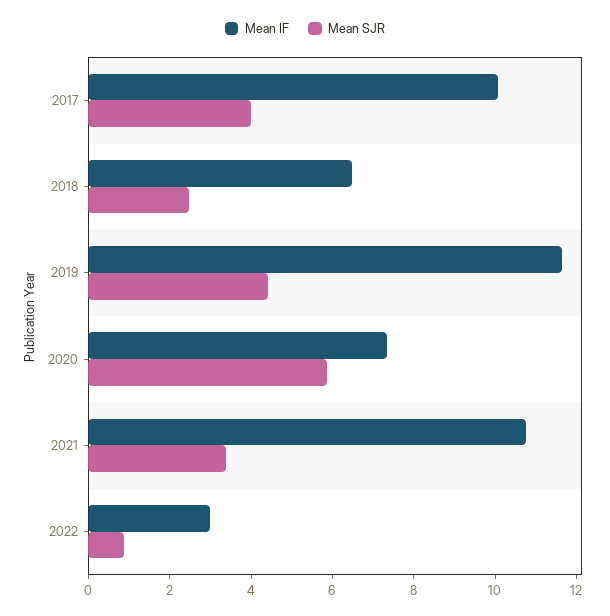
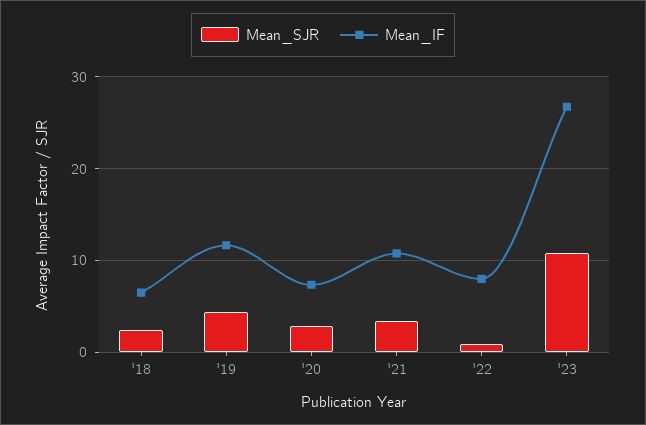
Mean IF, 2017: 10 -> none
Mean SJR, 2017: 4 -> none
Mean SJR, 2020: 6 -> 3
Mean IF, 2022: 3 -> 8
Mean SJR, '23: none -> 11
Mean IF, '23: none -> 27

